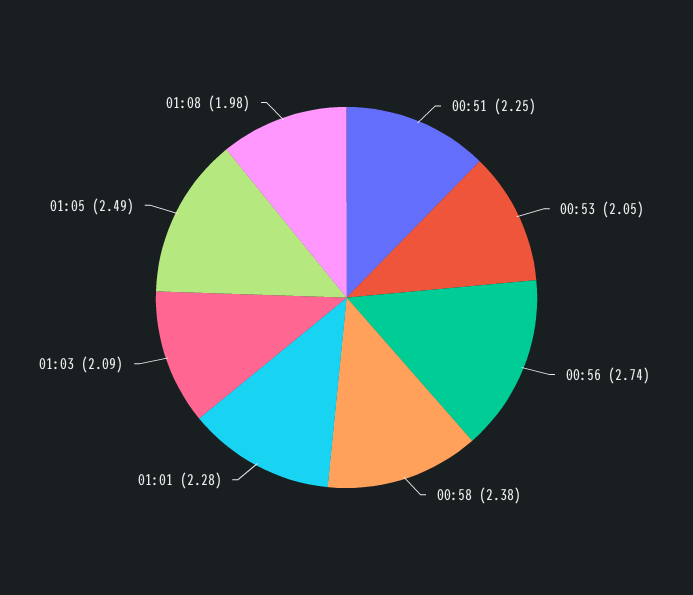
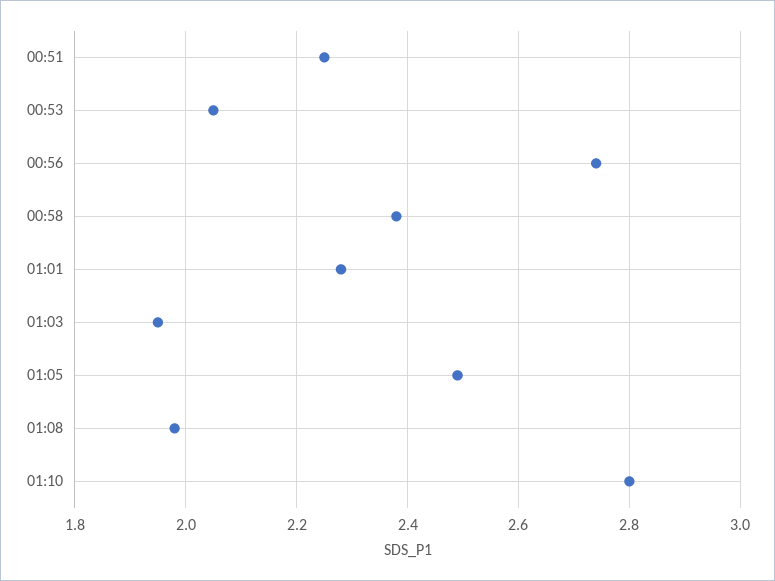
01:03: 2.09 -> 1.95
01:10: none -> 2.8

